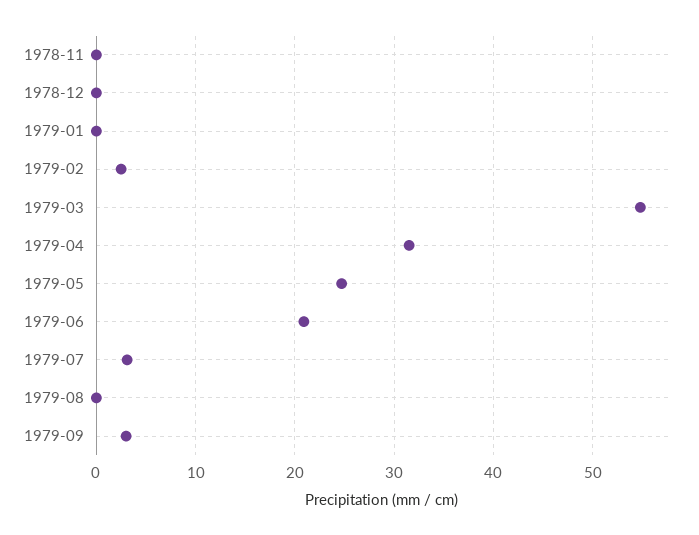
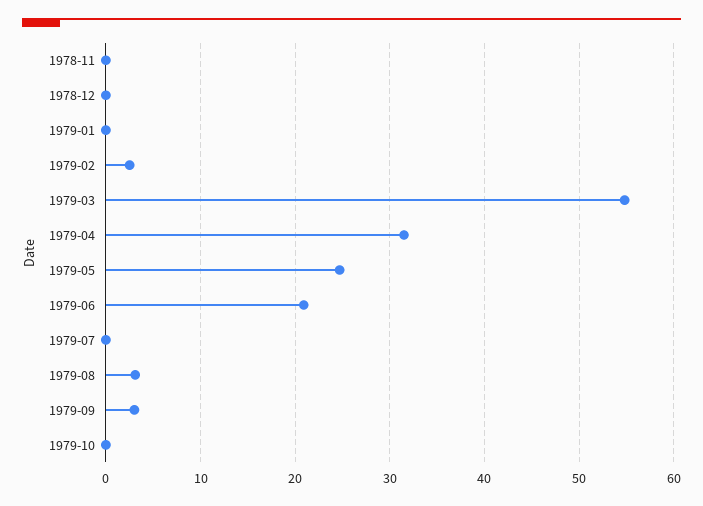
1979-07: 3 -> 0
1979-08: 0 -> 3
1979-10: none -> 0

